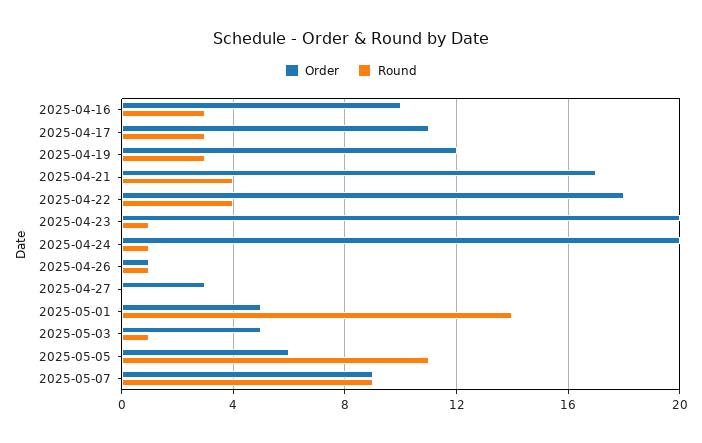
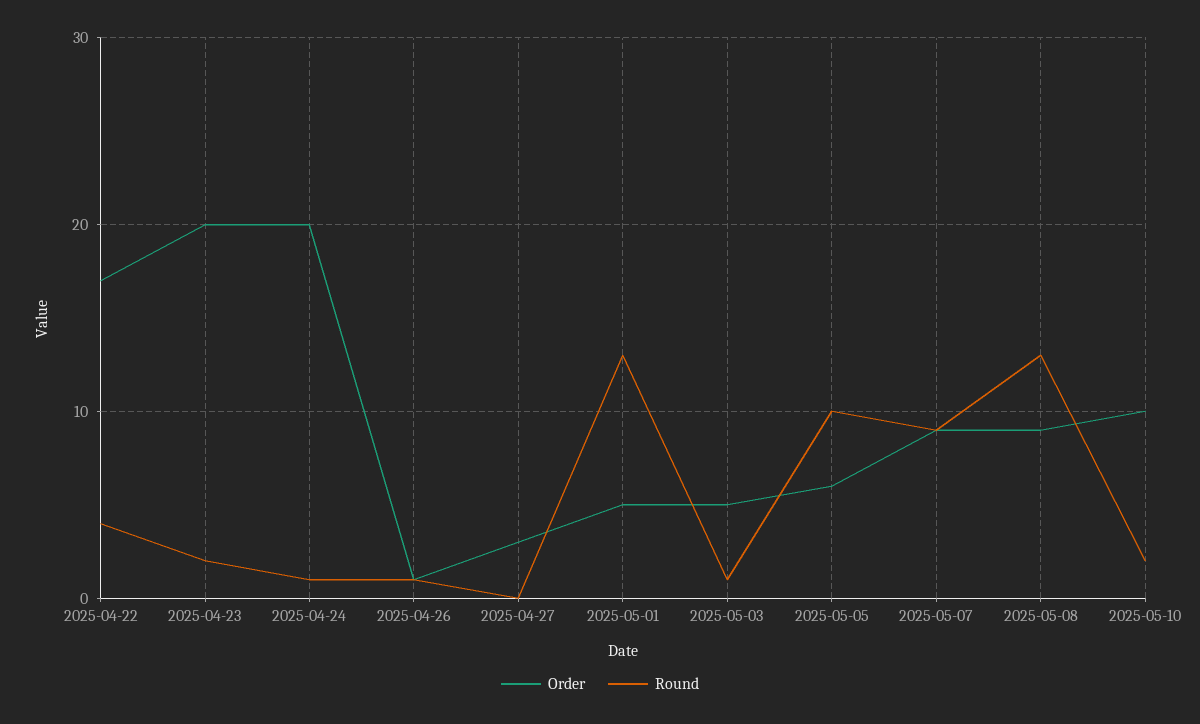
Order, 2025-04-16: 10 -> none
Round, 2025-04-16: 3 -> none
Order, 2025-04-17: 11 -> none
Round, 2025-04-17: 3 -> none
Order, 2025-04-19: 12 -> none
Round, 2025-04-19: 3 -> none
Order, 2025-04-21: 17 -> none
Round, 2025-04-21: 4 -> none
Order, 2025-04-22: 18 -> 17
Round, 2025-04-23: 1 -> 2
Round, 2025-05-01: 14 -> 13
Round, 2025-05-05: 11 -> 10
Order, 2025-05-08: none -> 9
Round, 2025-05-08: none -> 13
Order, 2025-05-10: none -> 10
Round, 2025-05-10: none -> 2

